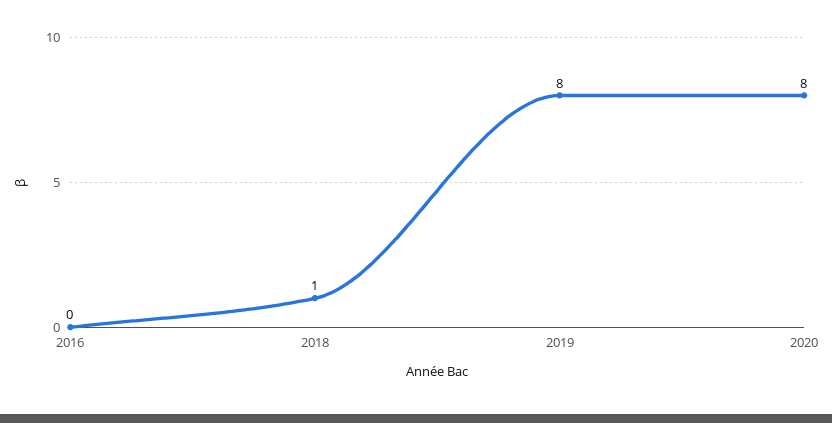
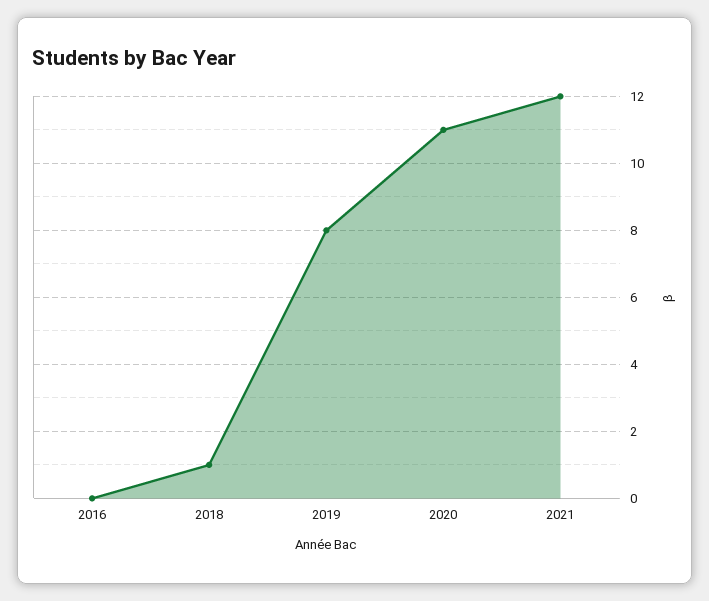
2020: 8 -> 11
2021: none -> 12

